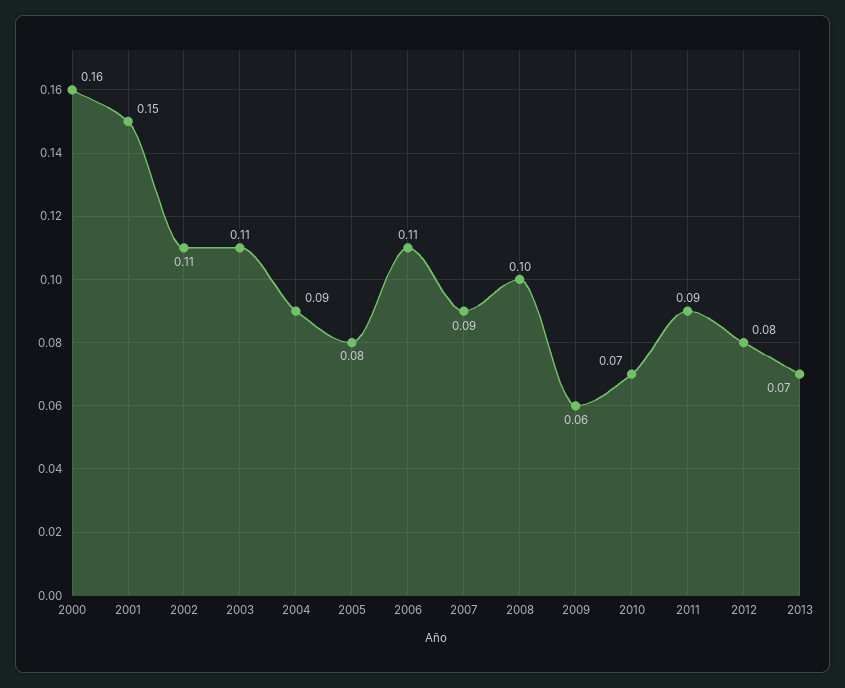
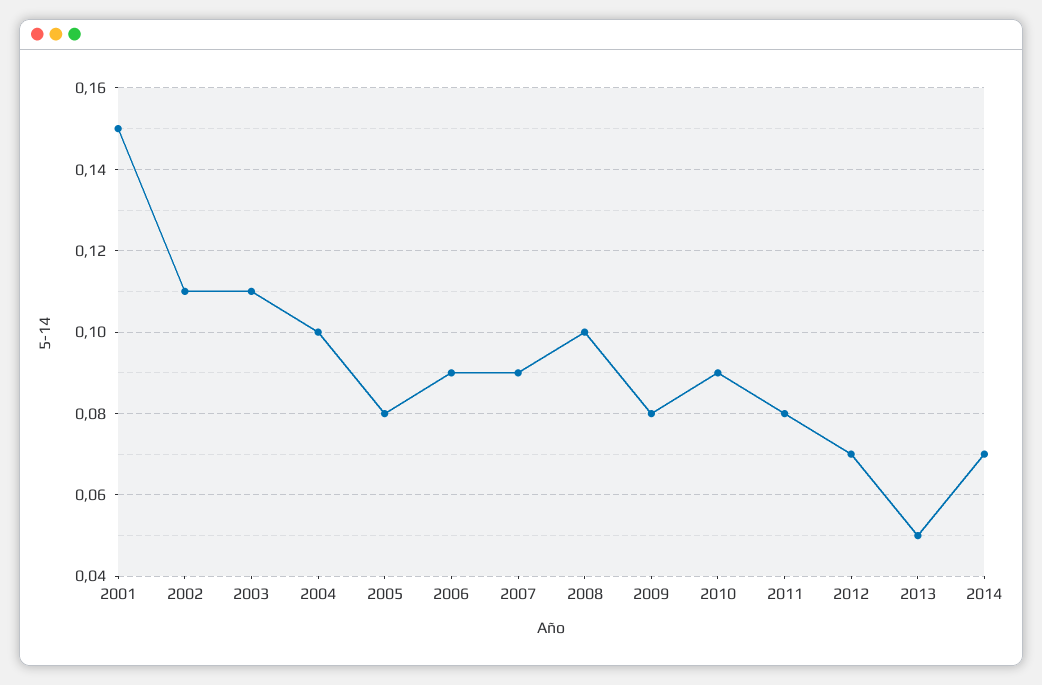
2000: 0.16 -> none
2004: 0.09 -> 0.1
2006: 0.11 -> 0.09
2009: 0.06 -> 0.08
2010: 0.07 -> 0.09
2011: 0.09 -> 0.08
2012: 0.08 -> 0.07
2013: 0.07 -> 0.05
2014: none -> 0.07

